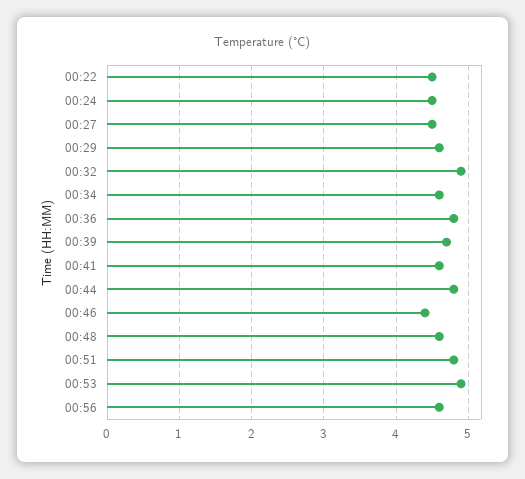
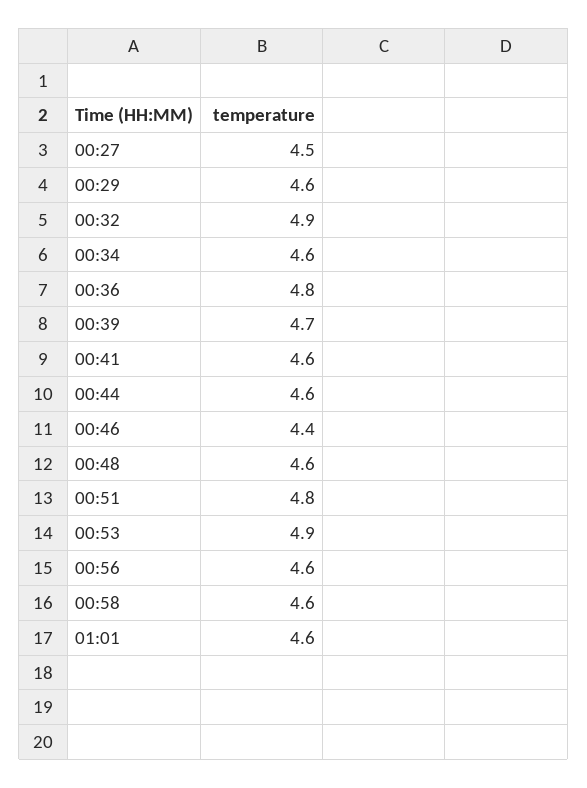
00:22: 4.5 -> none
00:24: 4.5 -> none
00:44: 4.8 -> 4.6
00:58: none -> 4.6
01:01: none -> 4.6

